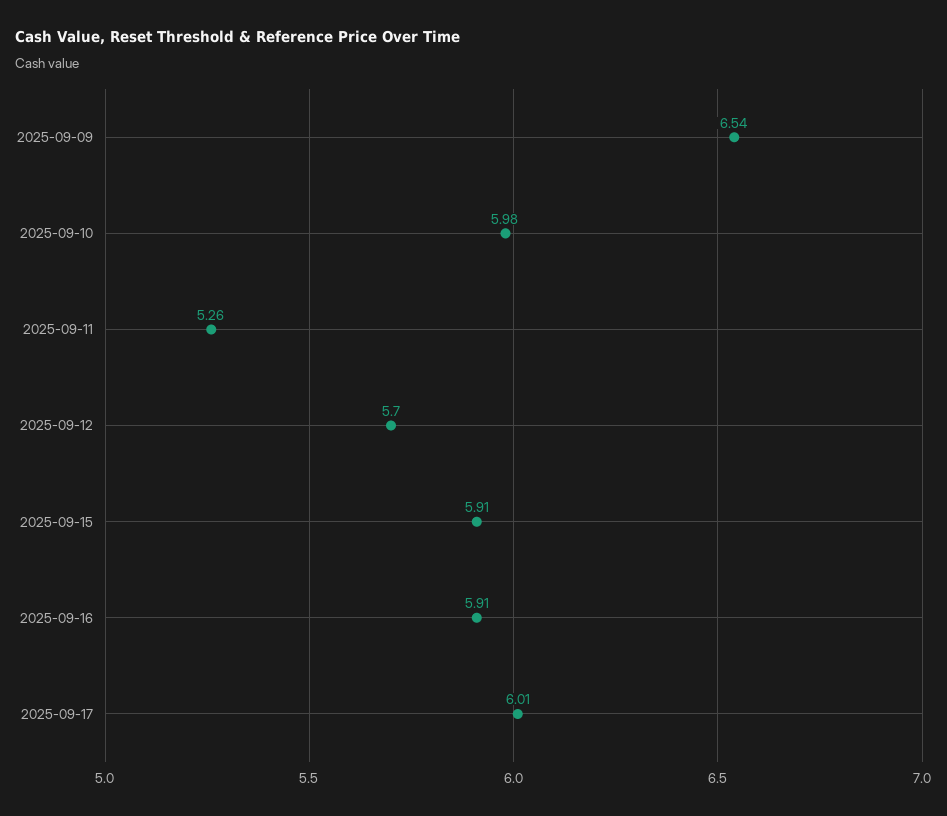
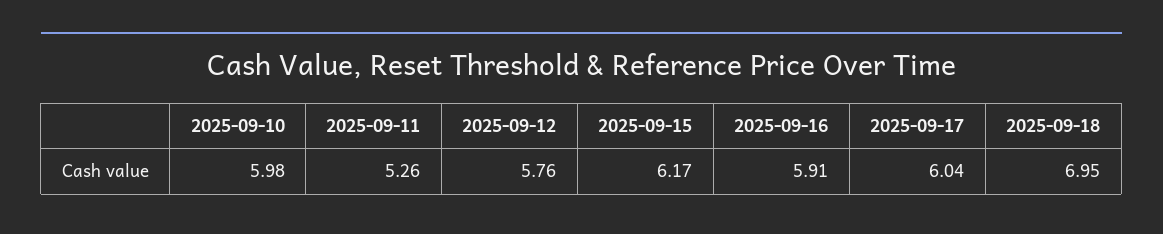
2025-09-09: 6.54 -> none
2025-09-12: 5.7 -> 5.76
2025-09-15: 5.91 -> 6.17
2025-09-17: 6.01 -> 6.04
2025-09-18: none -> 6.95

